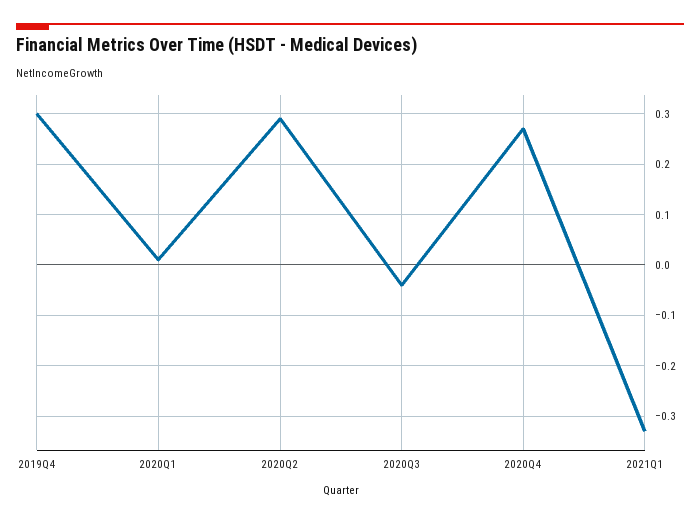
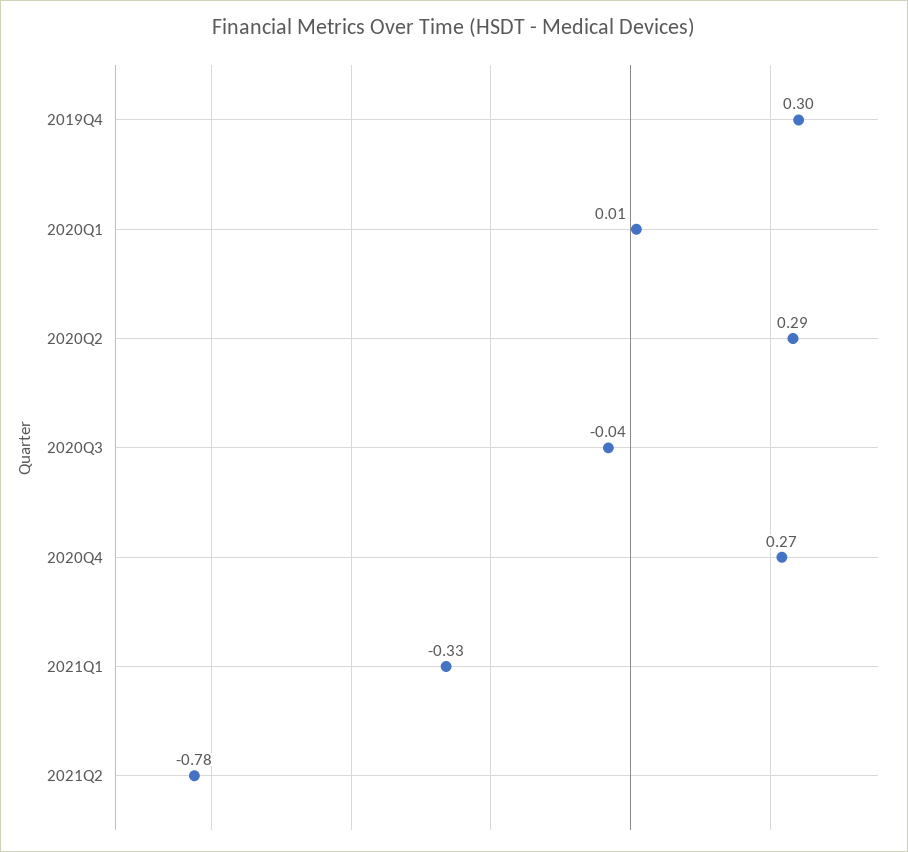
2021Q2: none -> -0.78

